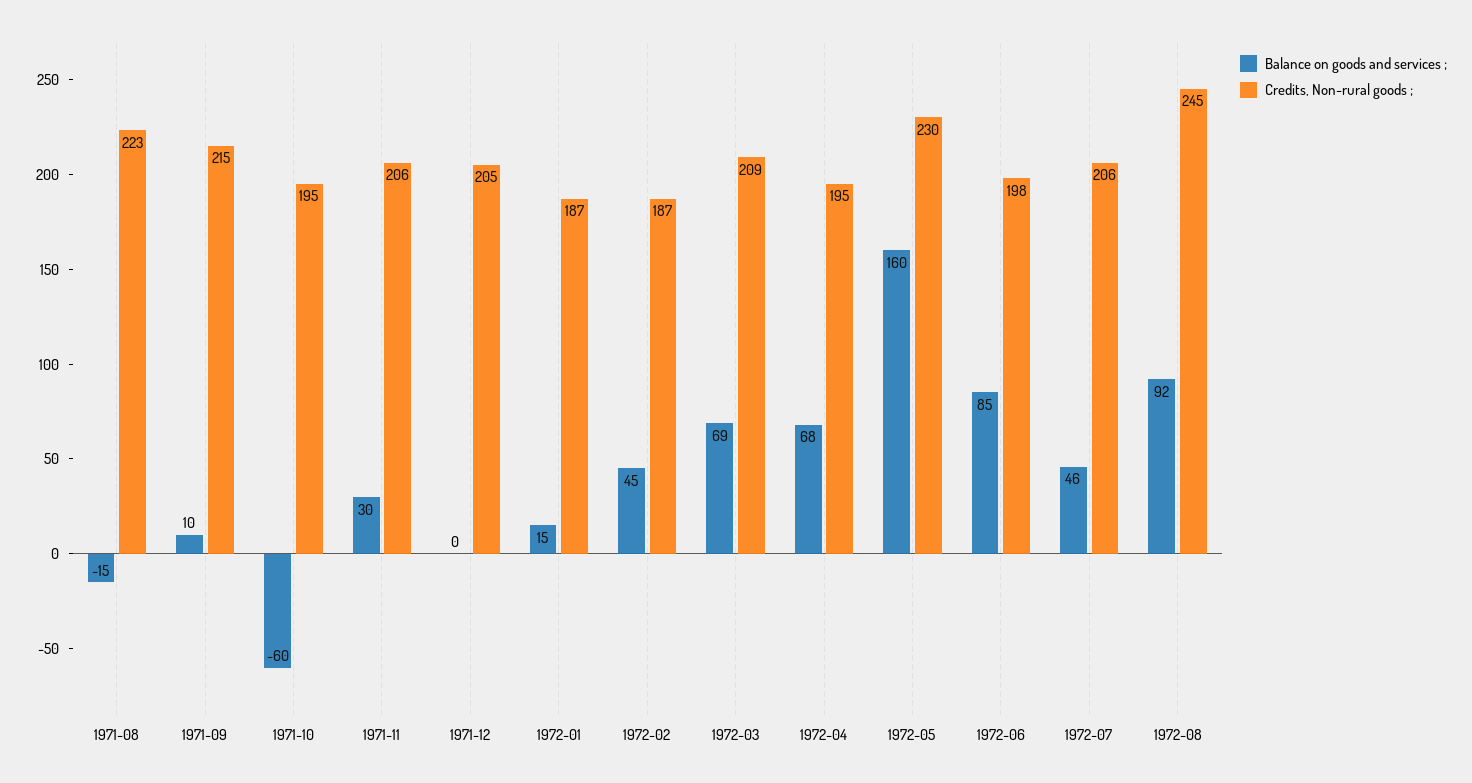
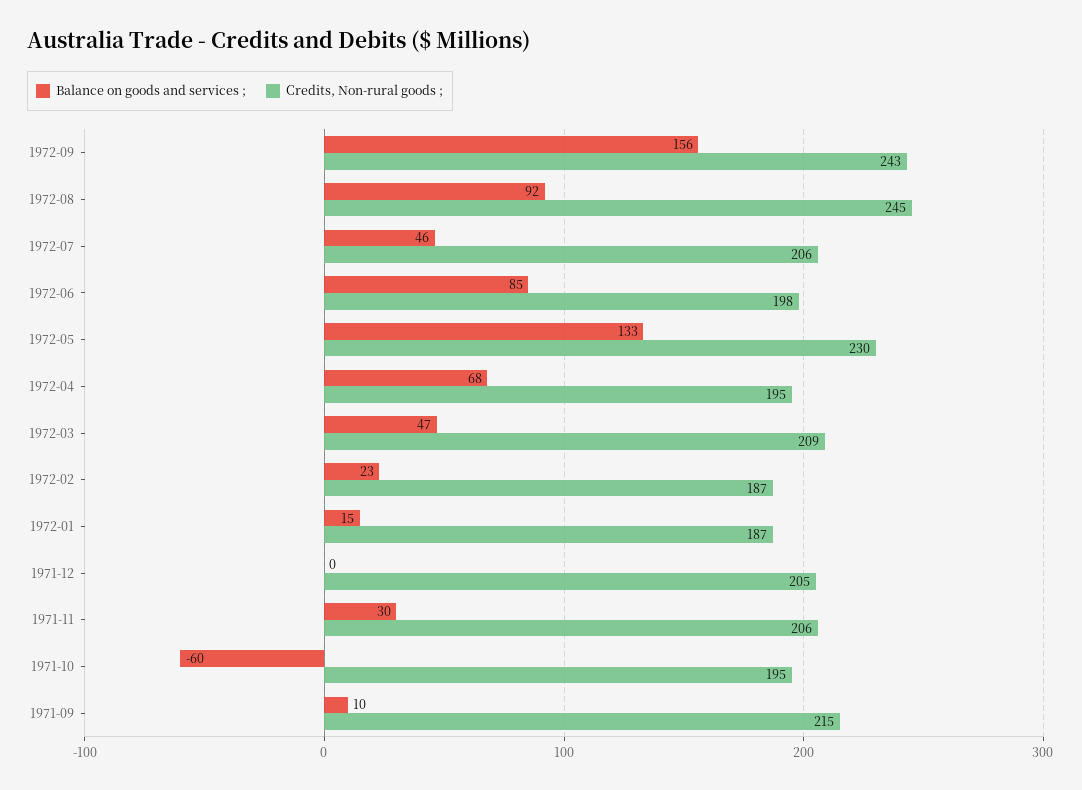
Balance on goods and services ;, 1971-08: -15 -> none
Credits, Non-rural goods ;, 1971-08: 223 -> none
Balance on goods and services ;, 1972-02: 45 -> 23
Balance on goods and services ;, 1972-03: 69 -> 47
Balance on goods and services ;, 1972-05: 160 -> 133
Balance on goods and services ;, 1972-09: none -> 156
Credits, Non-rural goods ;, 1972-09: none -> 243

